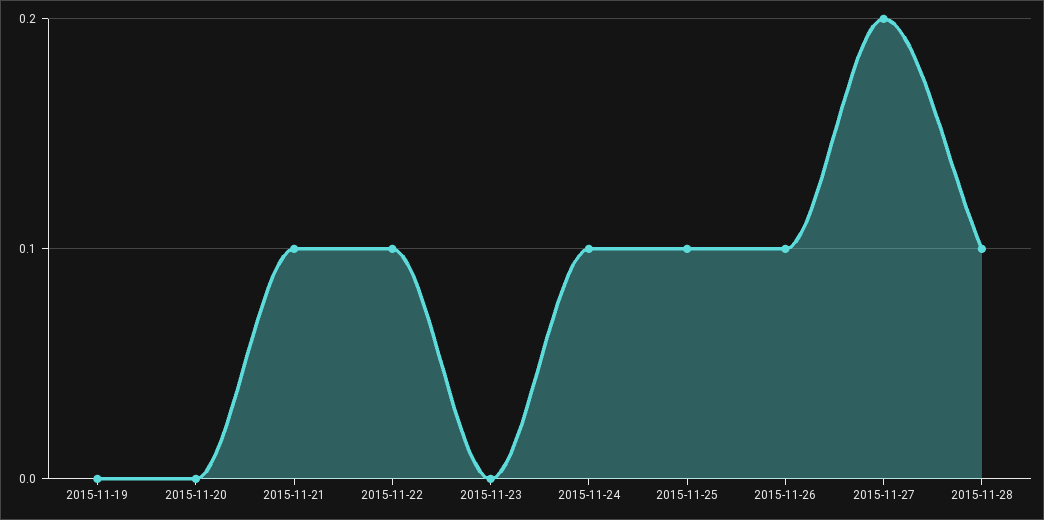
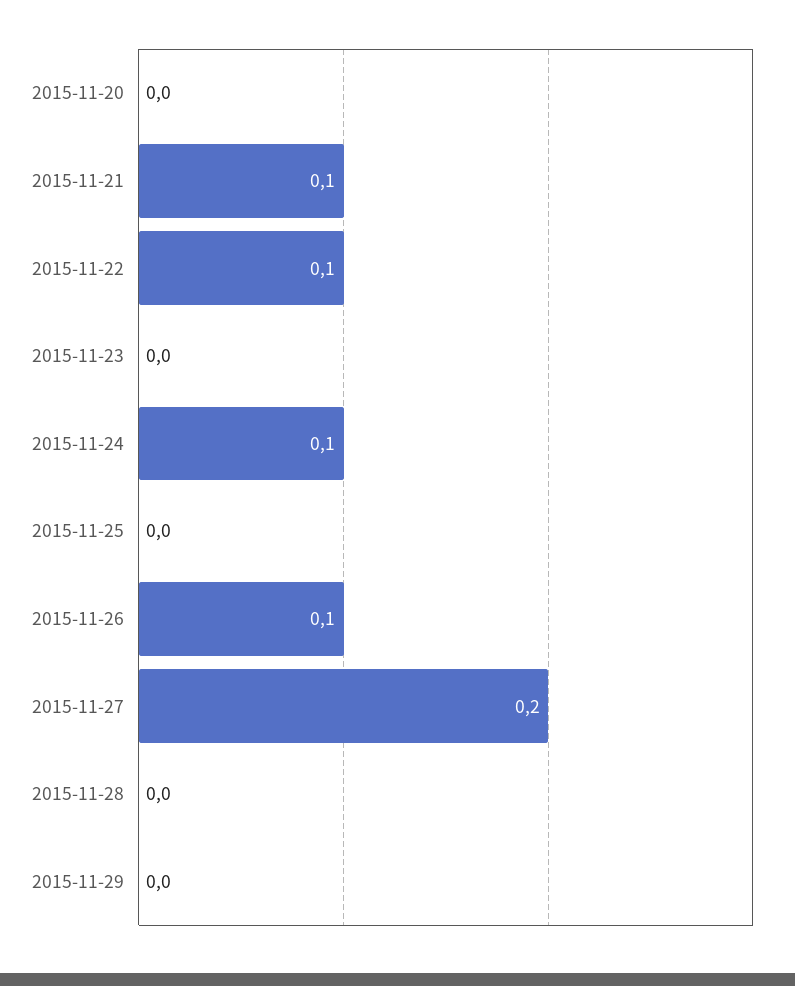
2015-11-19: 0 -> none
2015-11-25: 0.1 -> 0
2015-11-28: 0.1 -> 0
2015-11-29: none -> 0

